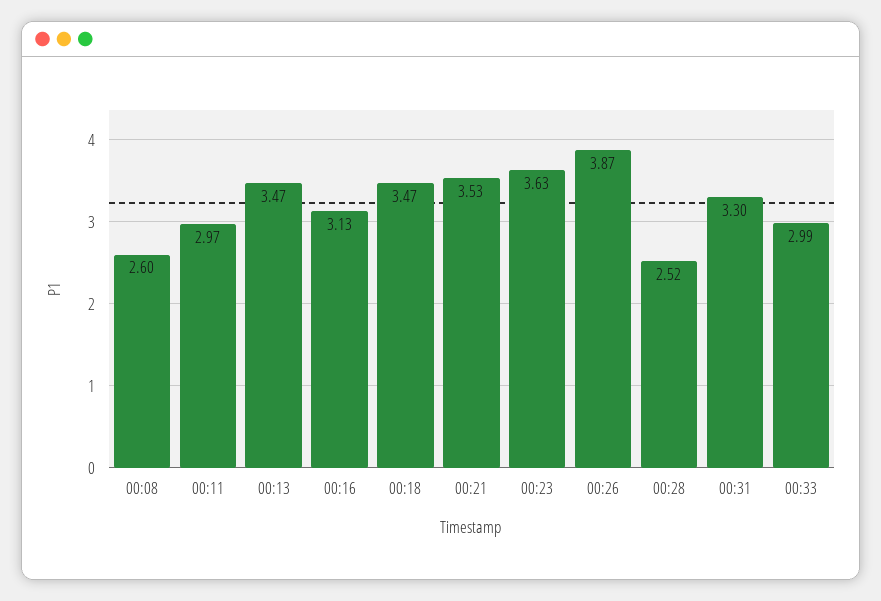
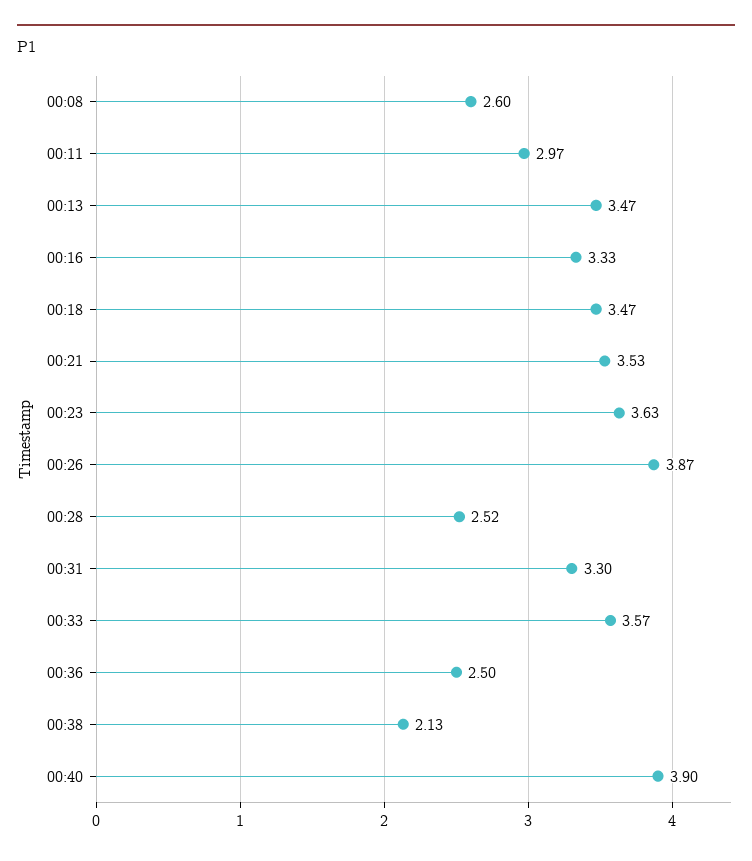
00:16: 3.13 -> 3.33
00:33: 2.99 -> 3.57
00:36: none -> 2.5
00:38: none -> 2.13
00:40: none -> 3.9

